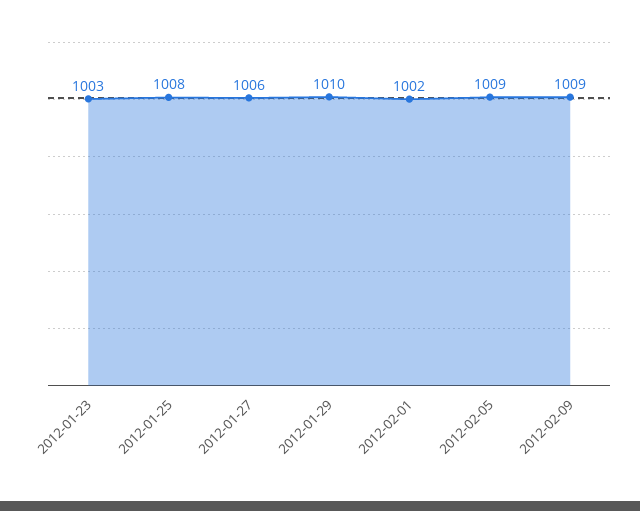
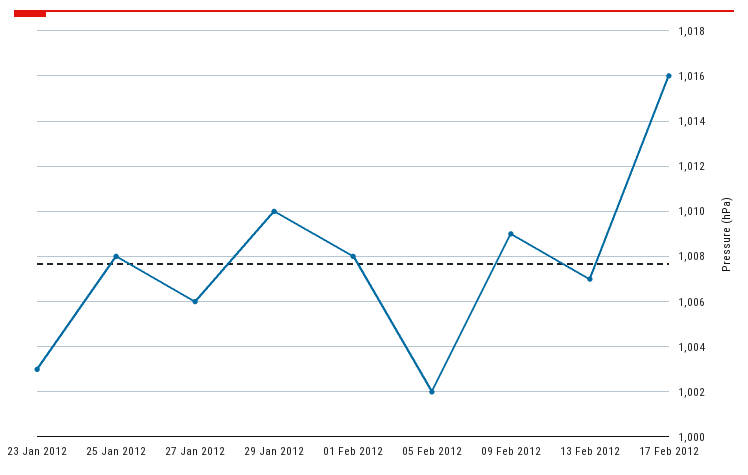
2012-02-01: 1002 -> 1008
2012-02-05: 1009 -> 1002
13 Feb 2012: none -> 1007
17 Feb 2012: none -> 1016

